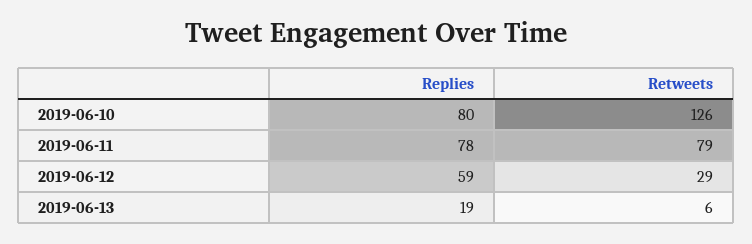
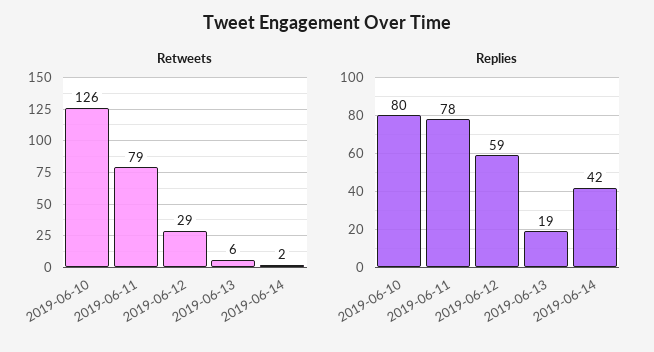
Retweets, 2019-06-14: none -> 2
Replies, 2019-06-14: none -> 42

